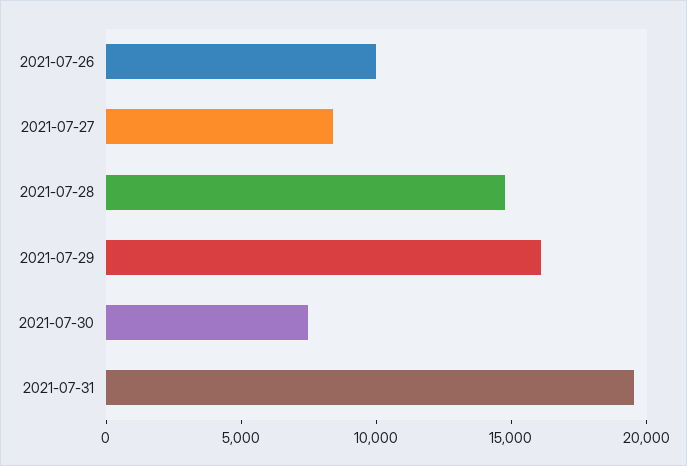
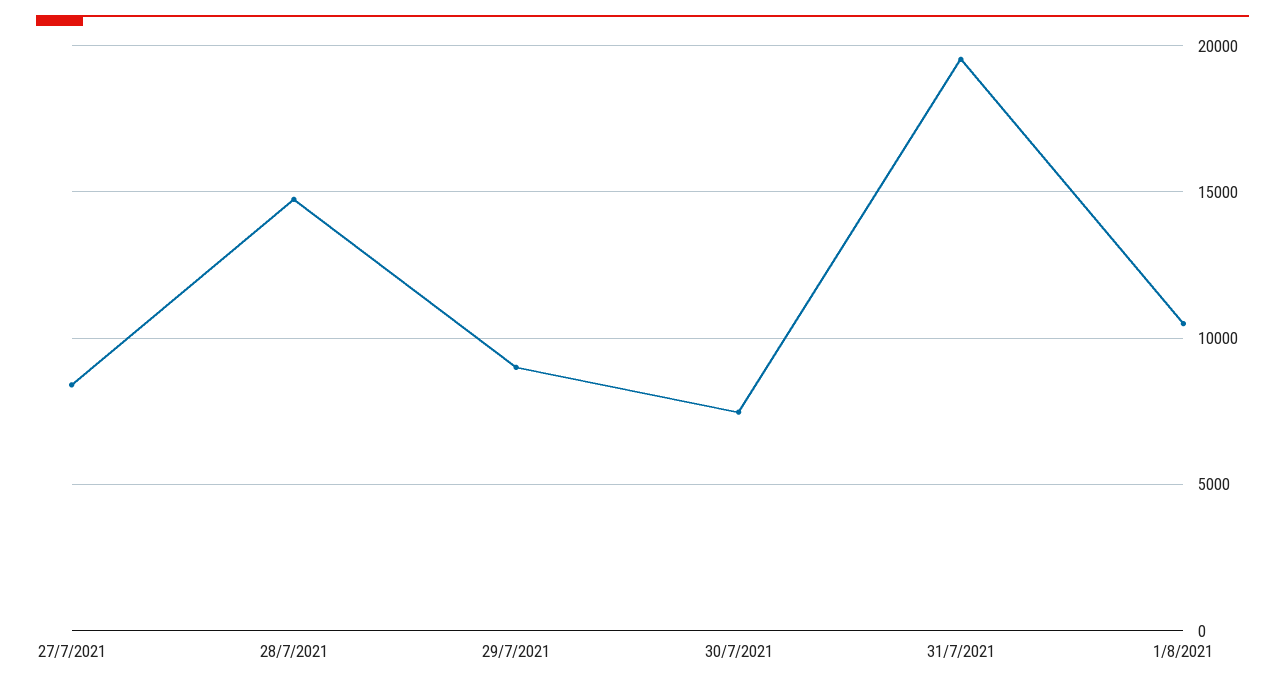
2021-07-26: 10000 -> none
2021-07-29: 16000 -> 9000
1/8/2021: none -> 10500

